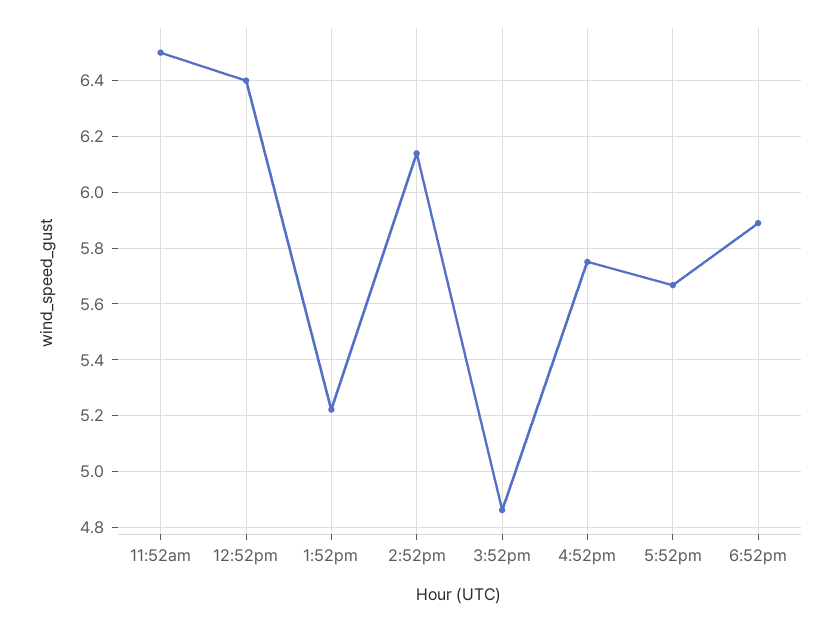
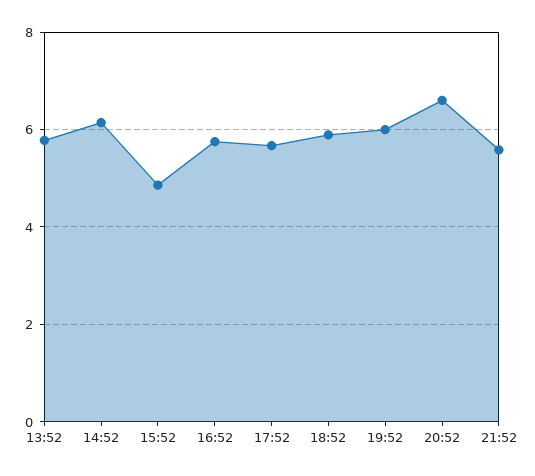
11:52am: 6.5 -> none
12:52pm: 6.4 -> none
1:52pm: 5.225 -> 5.8
19:52: none -> 6
20:52: none -> 6.6
21:52: none -> 5.6

